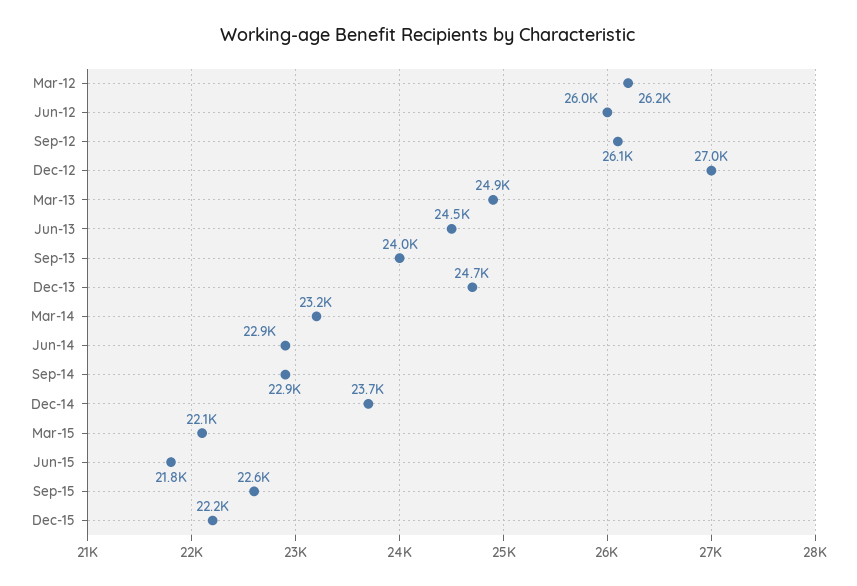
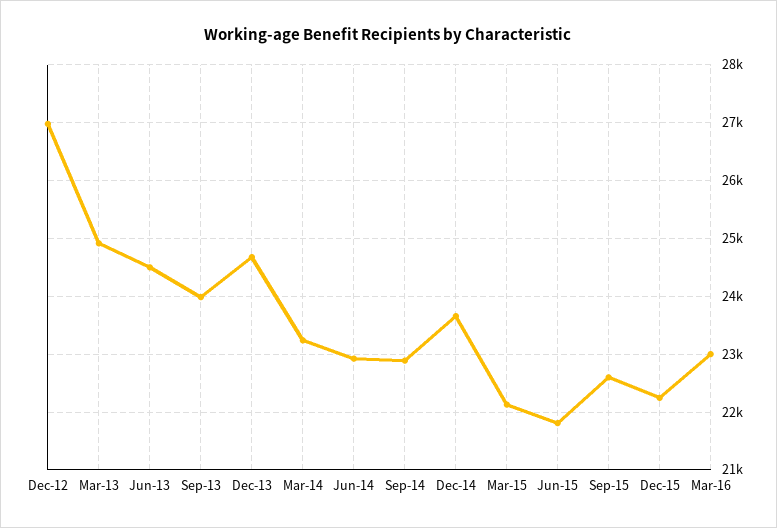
Mar-12: 26200 -> none
Jun-12: 26000 -> none
Sep-12: 26100 -> none
Mar-16: none -> 23000

